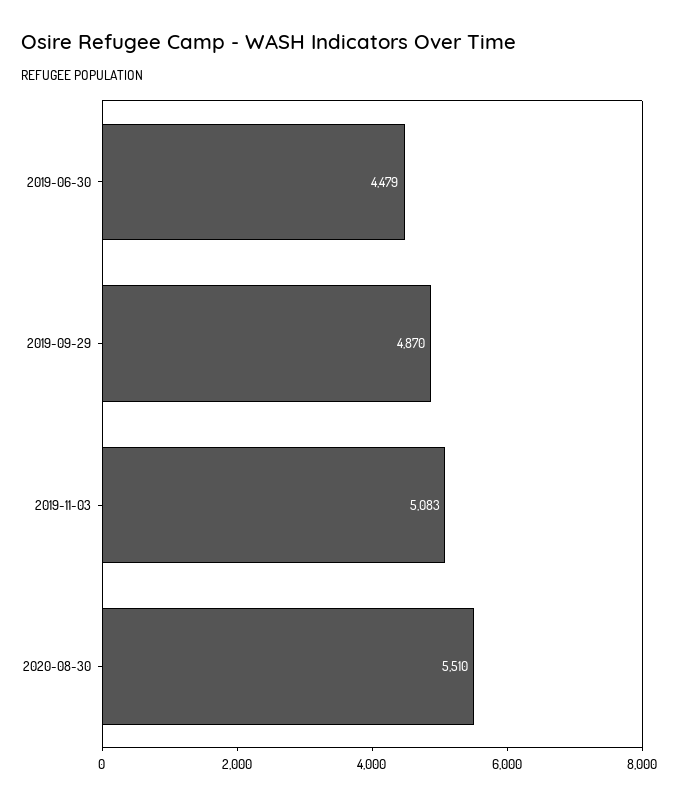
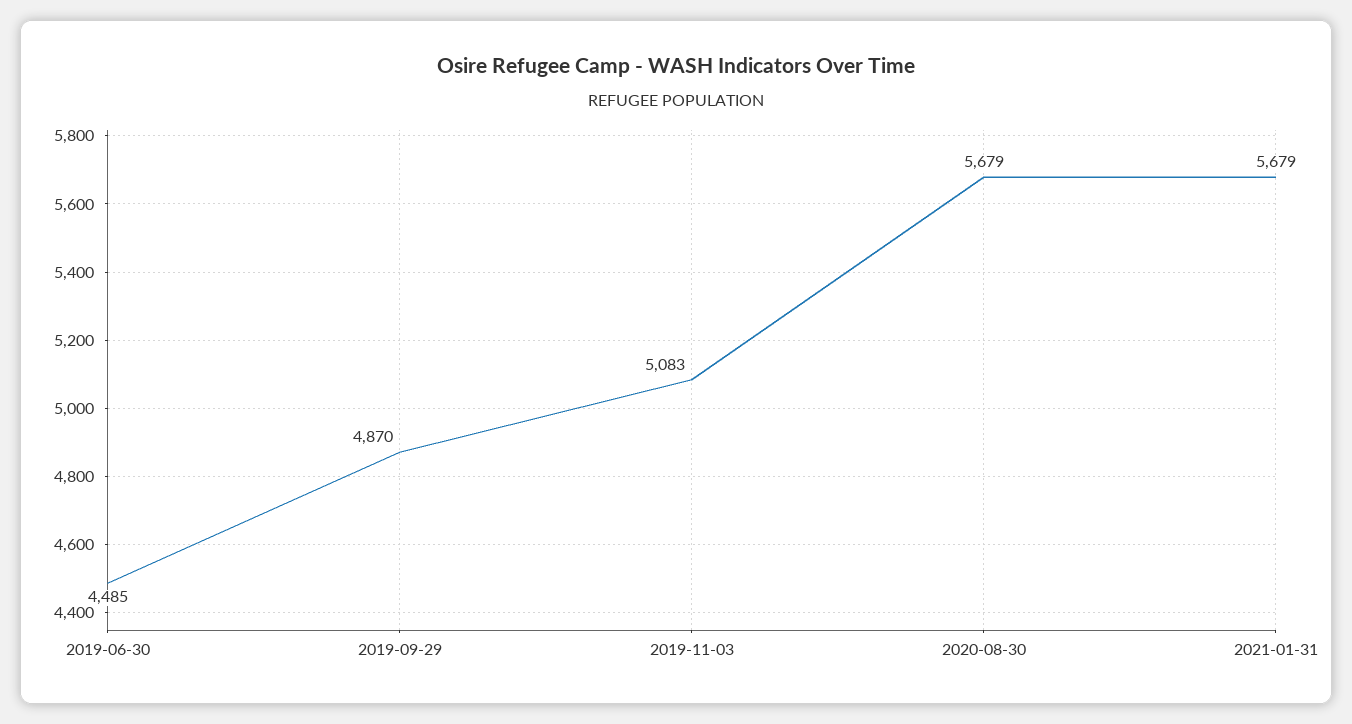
2019-06-30: 4479 -> 4485
2020-08-30: 5510 -> 5679
2021-01-31: none -> 5679

